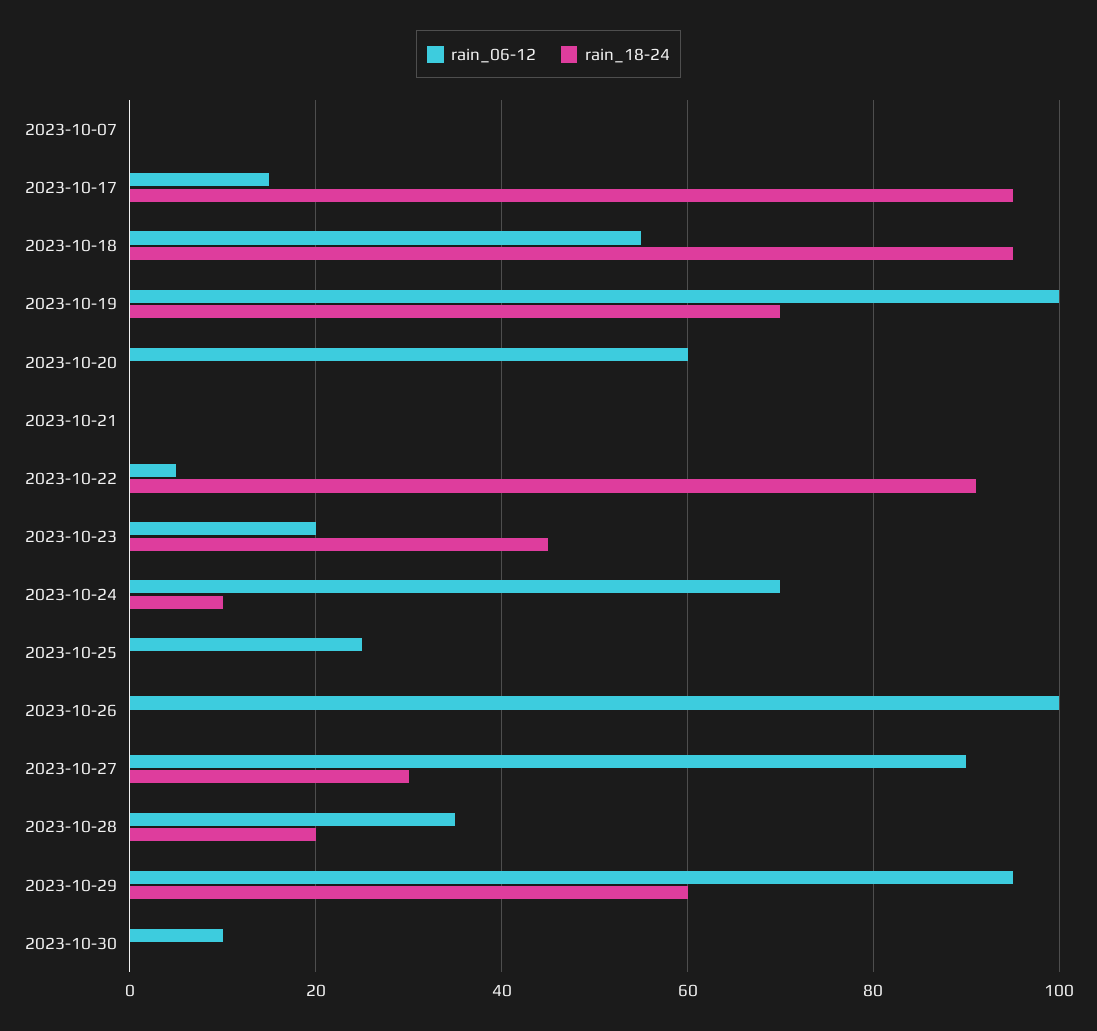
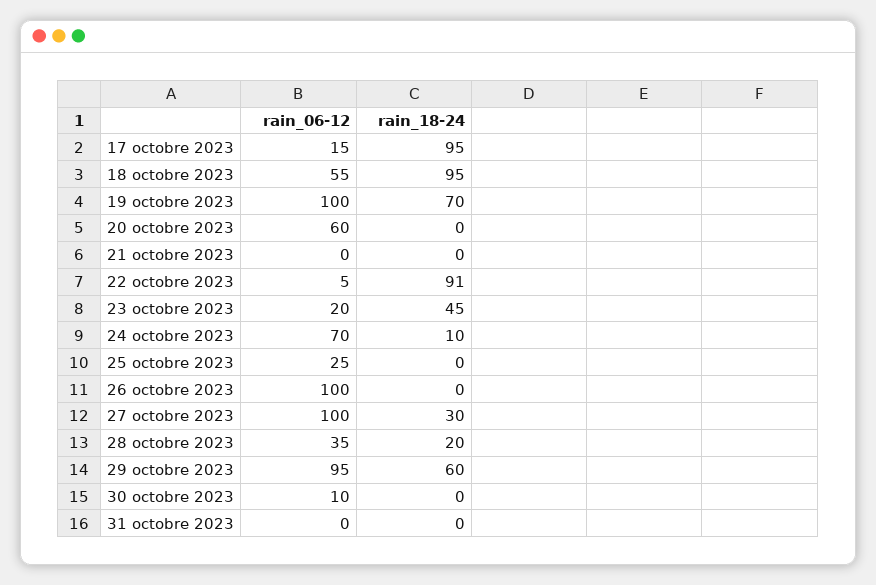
rain_06-12, 2023-10-07: 0 -> none
rain_18-24, 2023-10-07: 0 -> none
rain_06-12, 2023-10-27: 90 -> 100
rain_06-12, 31 octobre 2023: none -> 0
rain_18-24, 31 octobre 2023: none -> 0

